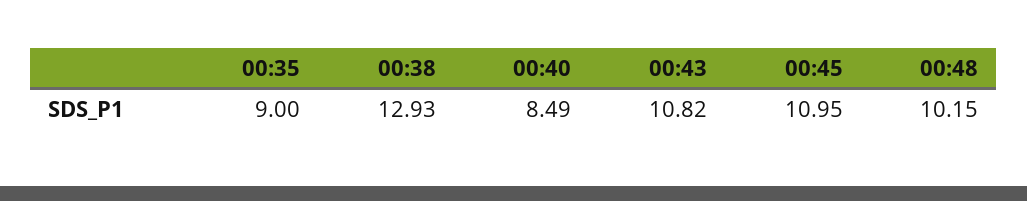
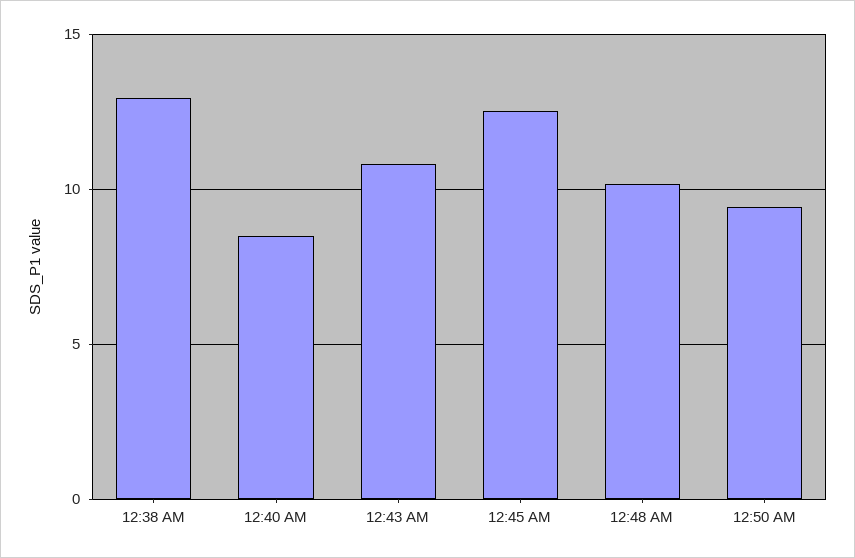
00:35: 9 -> none
00:45: 10.95 -> 12.5
12:50 AM: none -> 9.5

